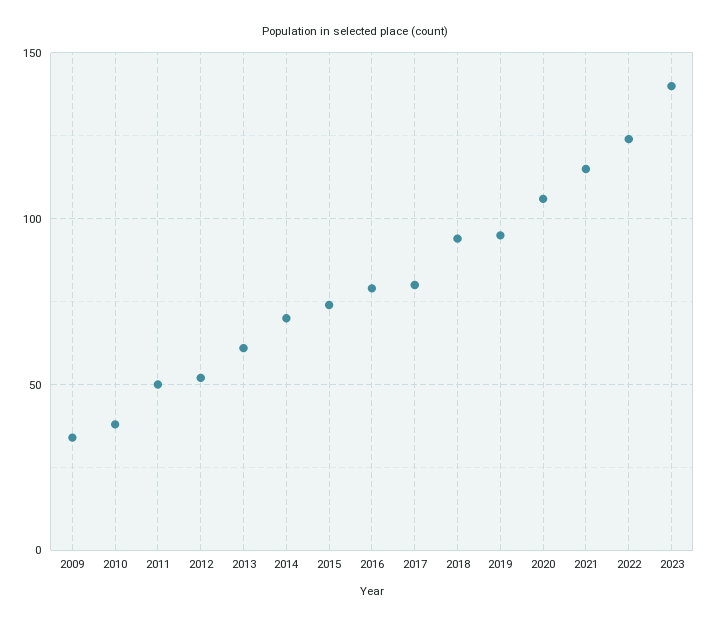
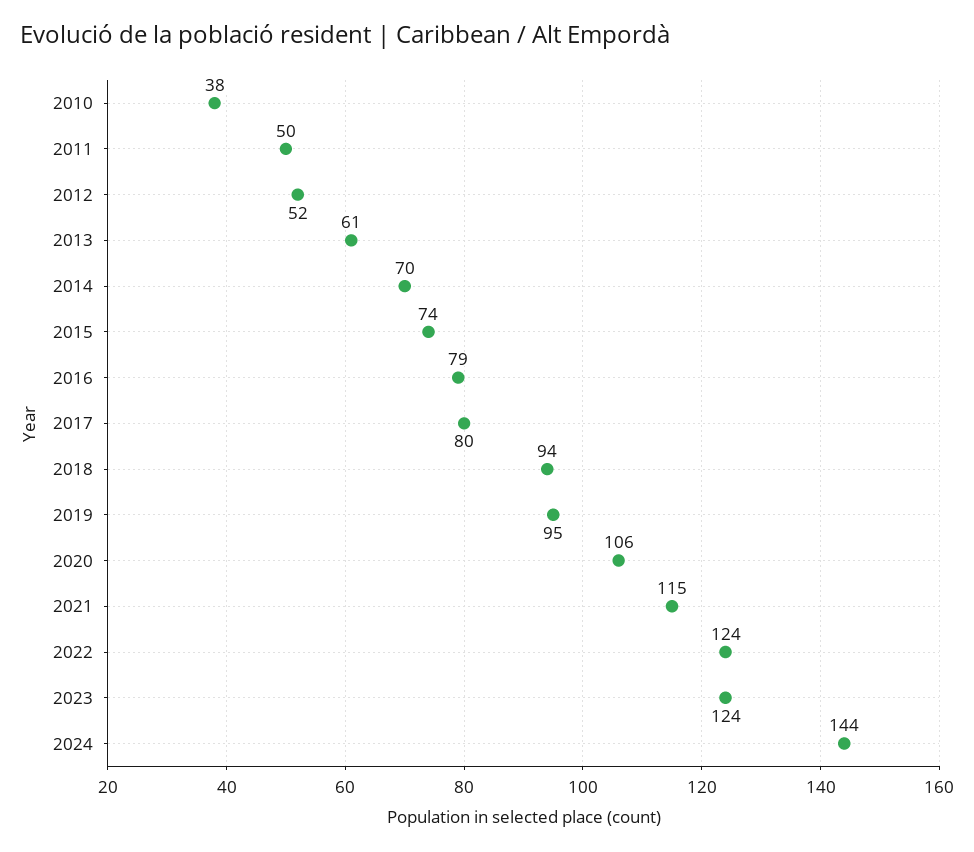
2009: 35 -> none
2023: 140 -> 124
2024: none -> 144

